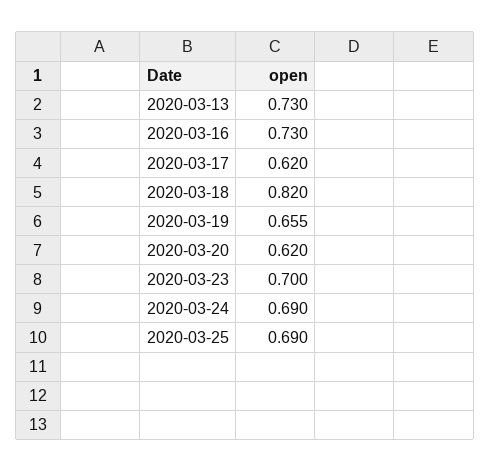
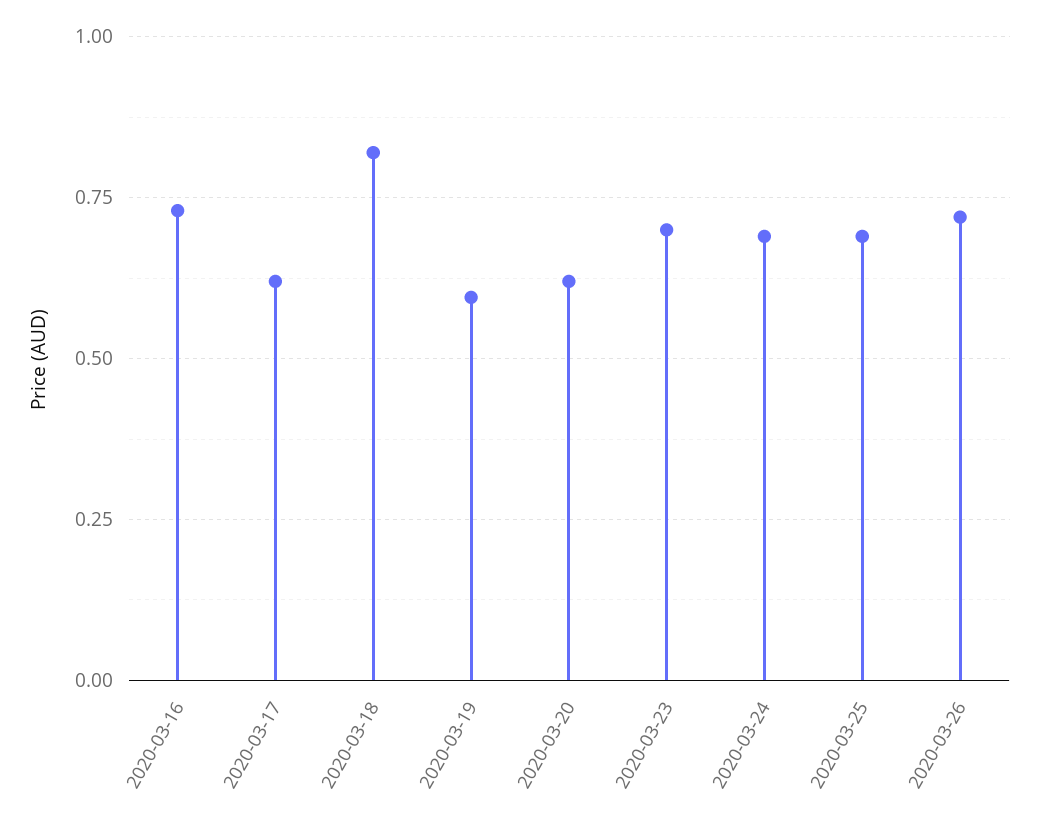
2020-03-13: 0.73 -> none
2020-03-19: 0.655 -> 0.6
2020-03-26: none -> 0.725

